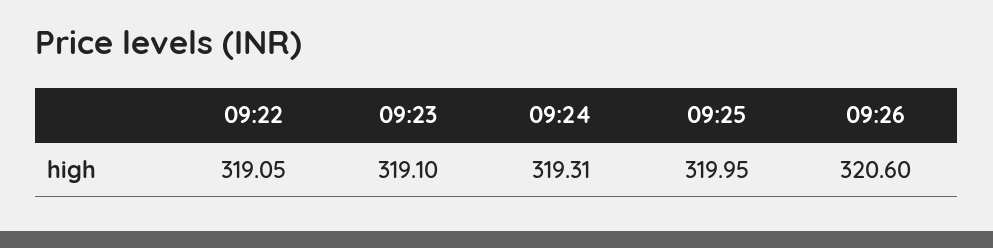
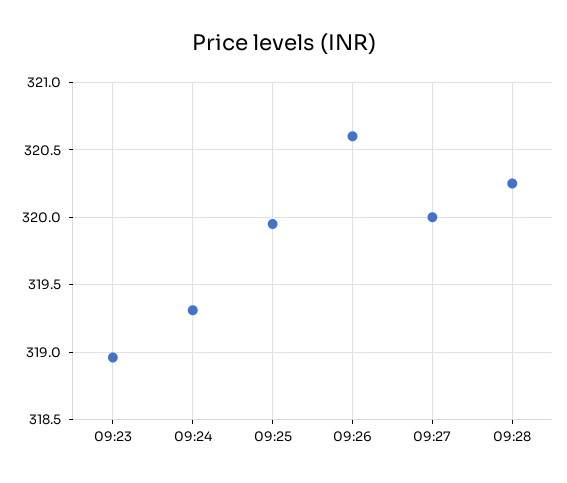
09:22: 319.05 -> none
09:23: 319.1 -> 318.95
09:27: none -> 320
09:28: none -> 320.25

